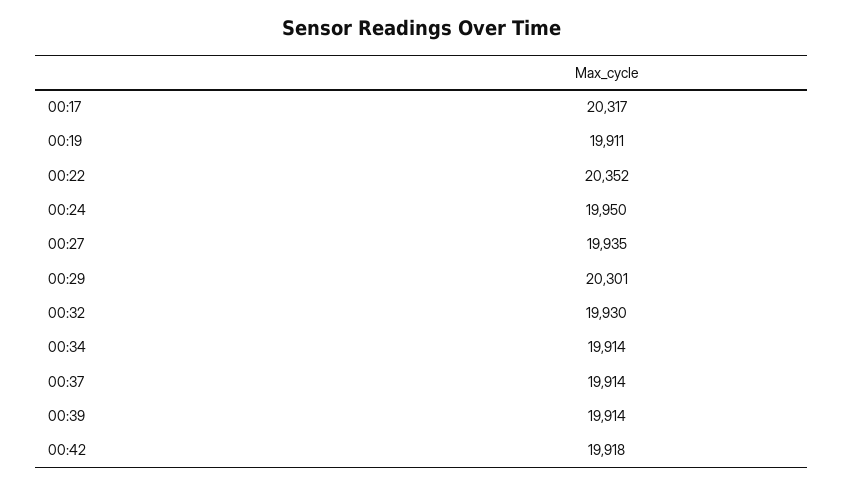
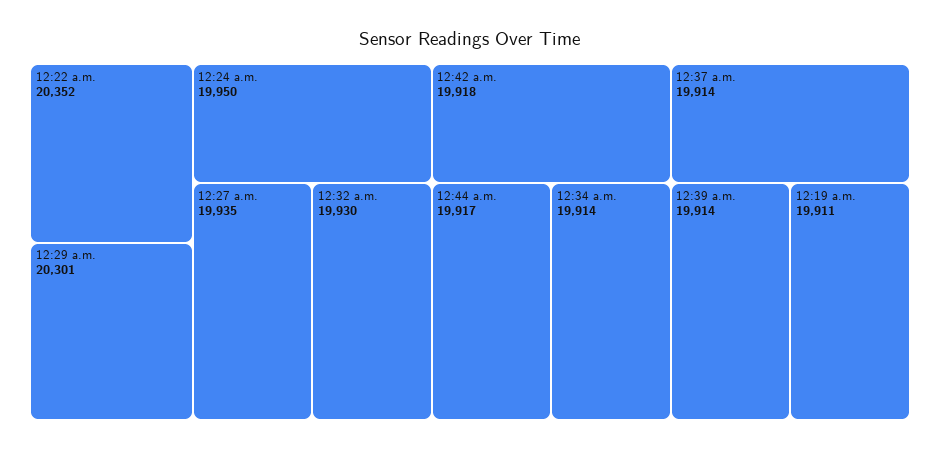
00:17: 20317 -> none
12:44 a.m.: none -> 19917

